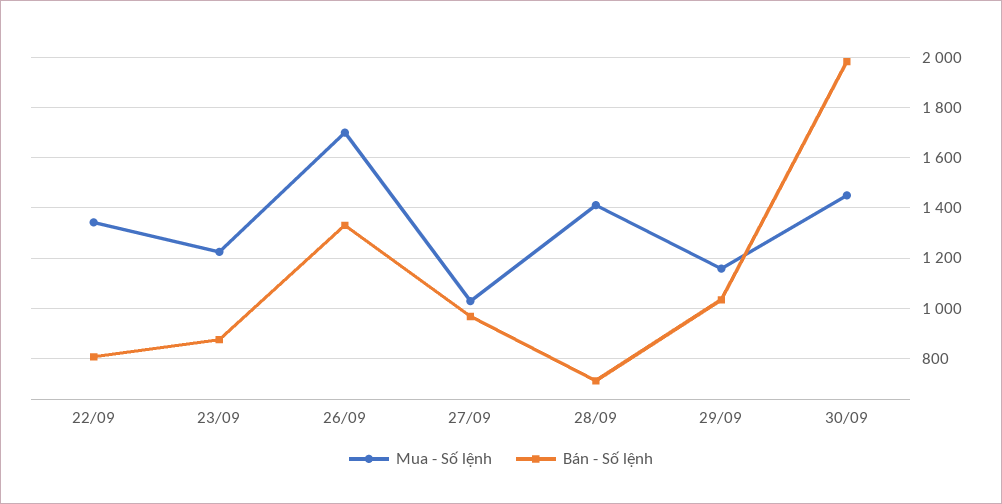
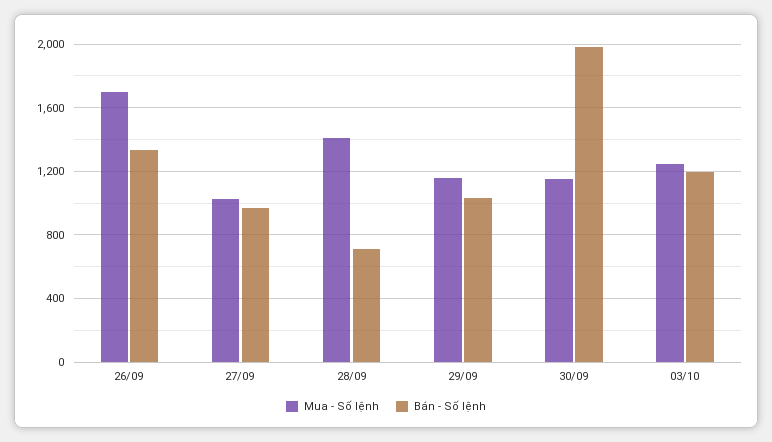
Mua - Số lệnh, 22/09: 1350 -> none
Bán - Số lệnh, 22/09: 800 -> none
Mua - Số lệnh, 23/09: 1225 -> none
Bán - Số lệnh, 23/09: 875 -> none
Mua - Số lệnh, 30/09: 1450 -> 1150
Mua - Số lệnh, 03/10: none -> 1250
Bán - Số lệnh, 03/10: none -> 1200

